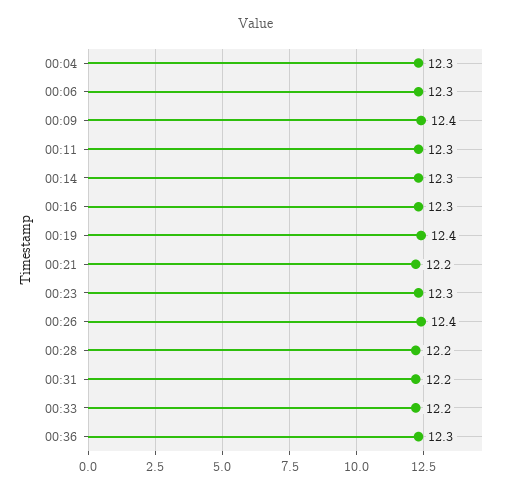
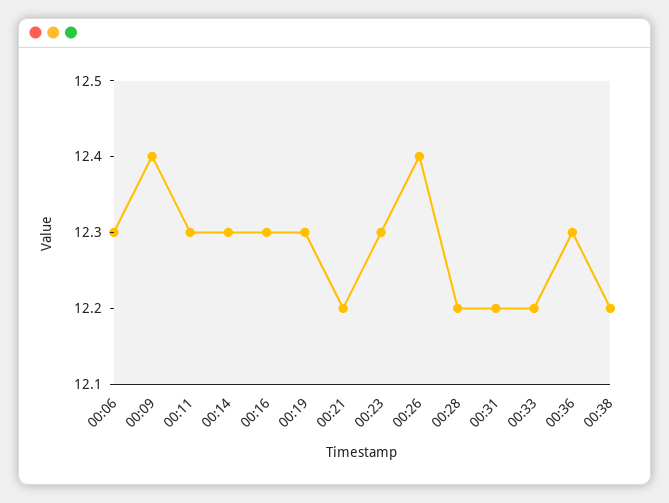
00:04: 12.3 -> none
00:19: 12.4 -> 12.3
00:38: none -> 12.2

